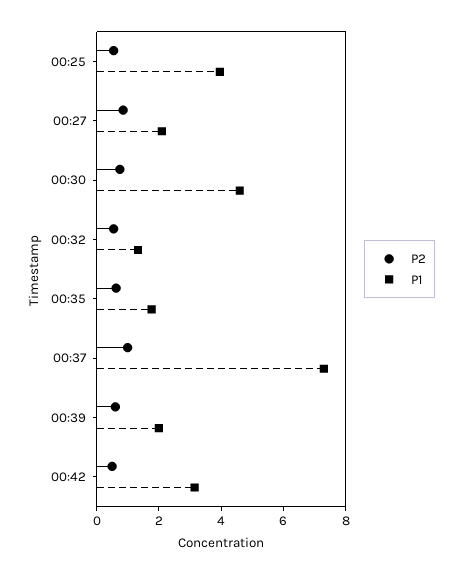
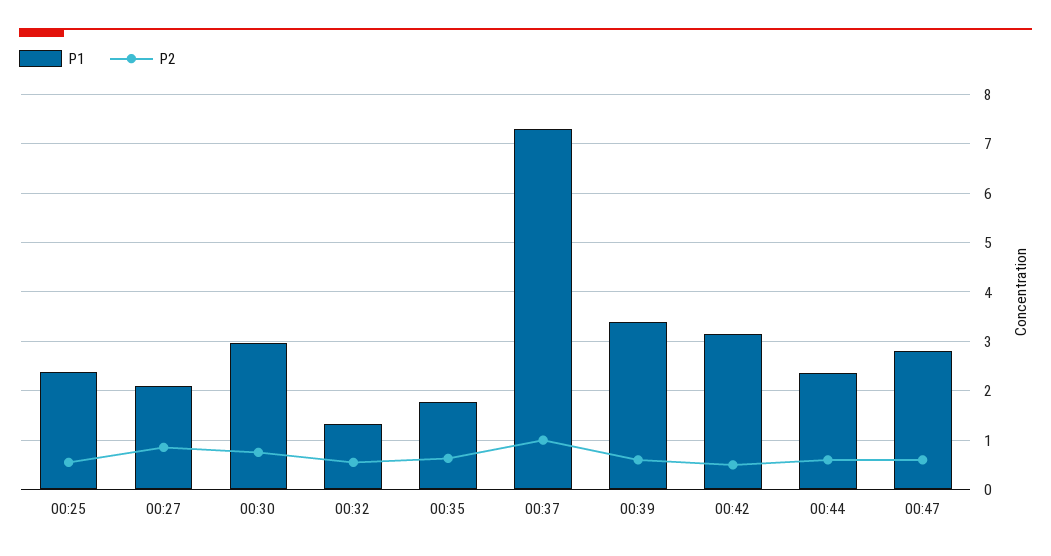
P1, 00:25: 4 -> 2.4
P1, 00:30: 4.5 -> 3
P1, 00:39: 2 -> 3.4
P1, 00:44: none -> 2.4
P2, 00:44: none -> 0.6
P1, 00:47: none -> 2.8
P2, 00:47: none -> 0.6

